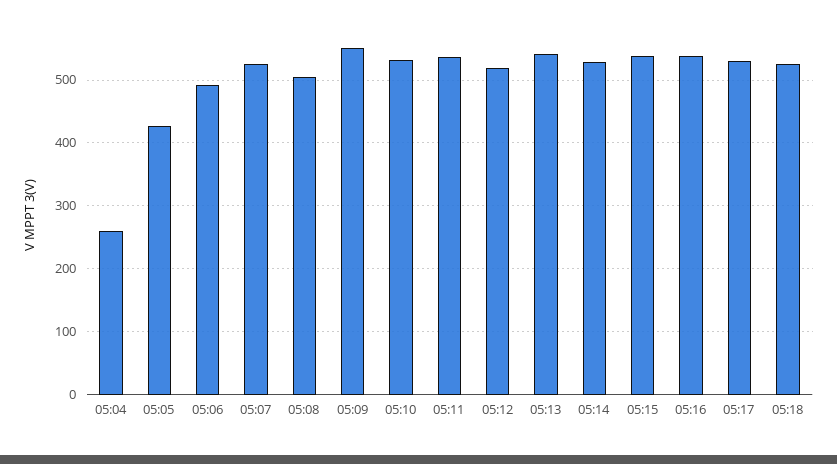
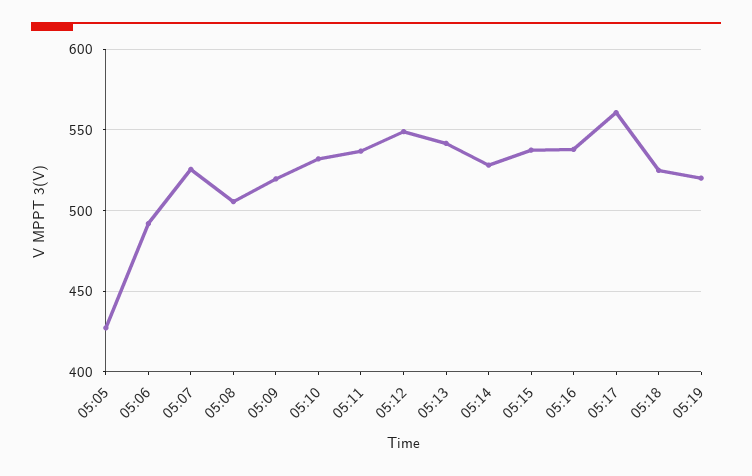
05:04: 260 -> none
05:09: 550 -> 520
05:12: 520 -> 550
05:17: 530 -> 560
05:19: none -> 520

